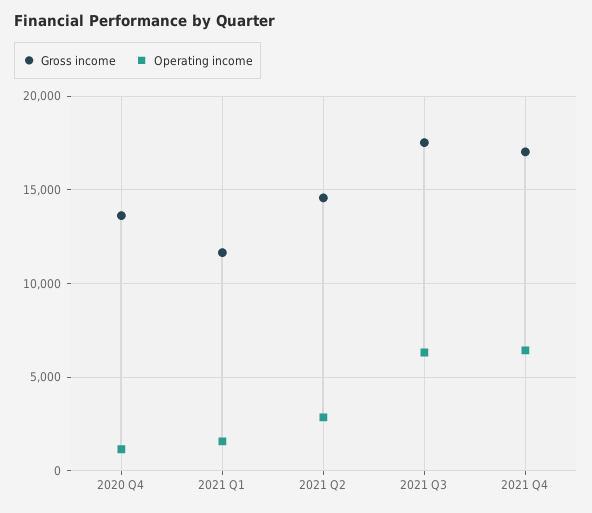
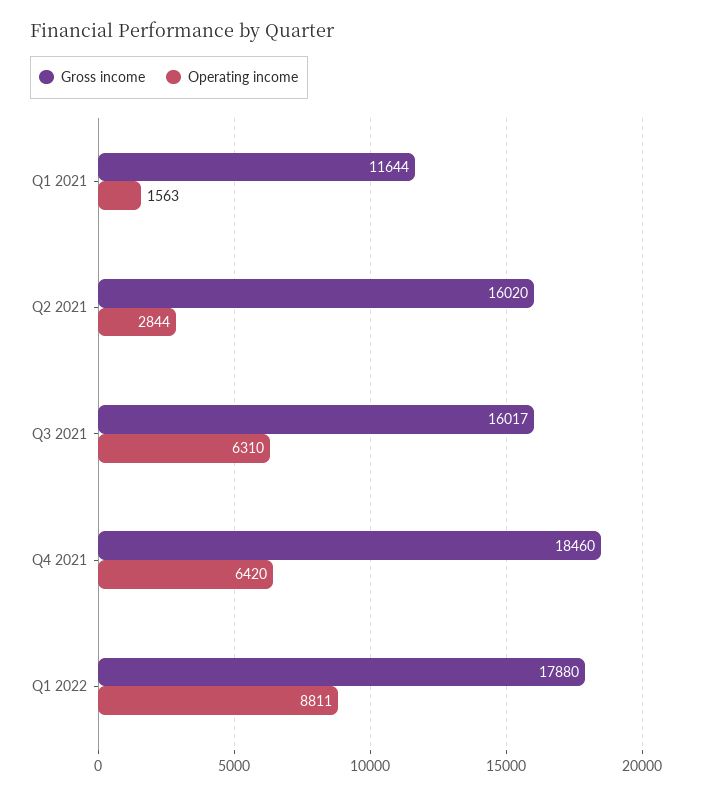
Gross income, 2020 Q4: 13500 -> none
Operating income, 2020 Q4: 1000 -> none
Gross income, 2021 Q2: 14500 -> 16020
Gross income, 2021 Q3: 17500 -> 16017
Gross income, 2021 Q4: 17000 -> 18460
Gross income, Q1 2022: none -> 17880
Operating income, Q1 2022: none -> 8811

